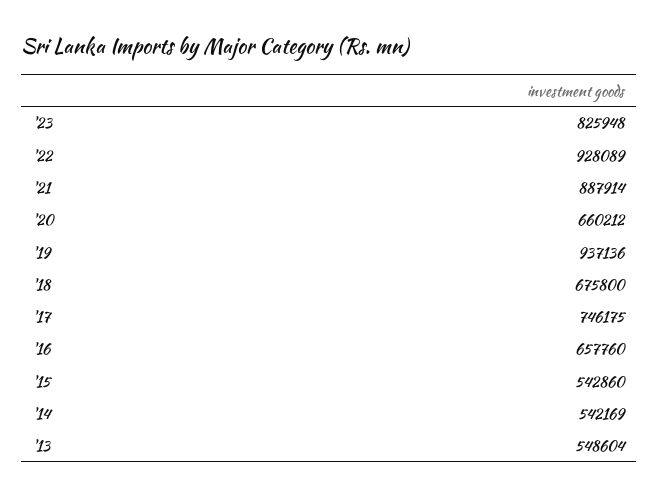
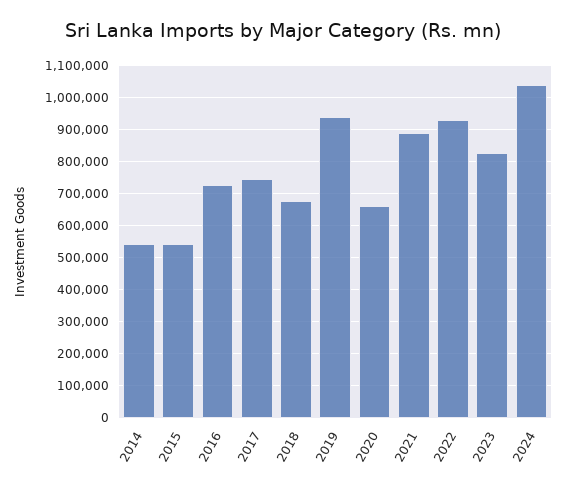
'16: 657760 -> 720000
'13: 548604 -> none
2024: none -> 1040000

